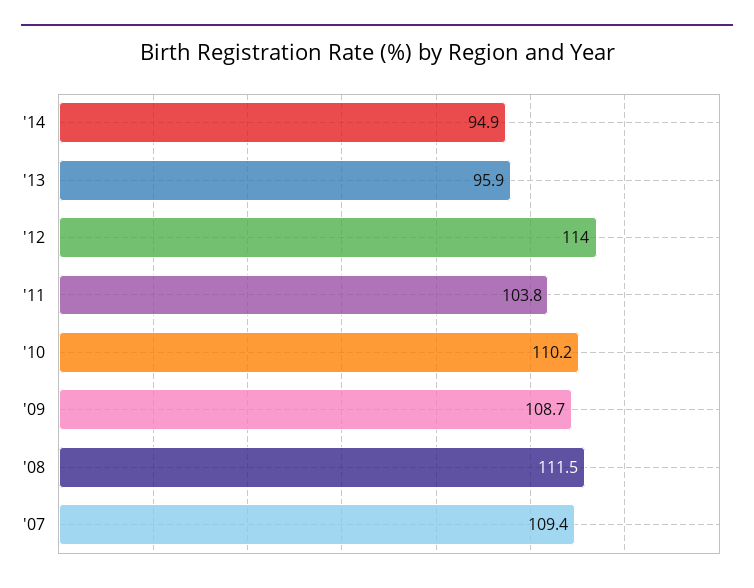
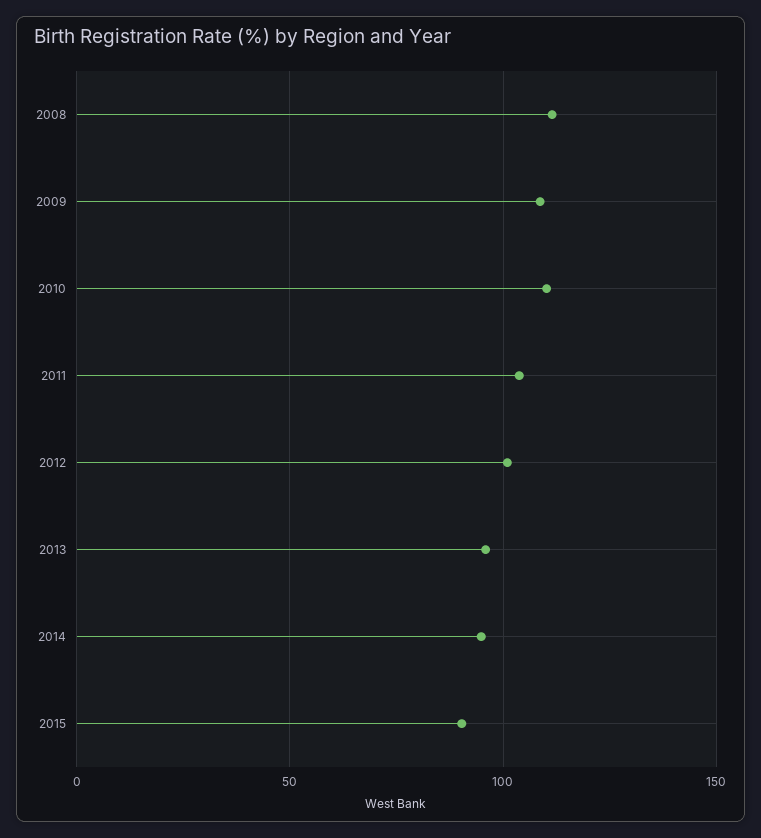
'12: 114 -> 100
'07: 109.4 -> none
2015: none -> 90

